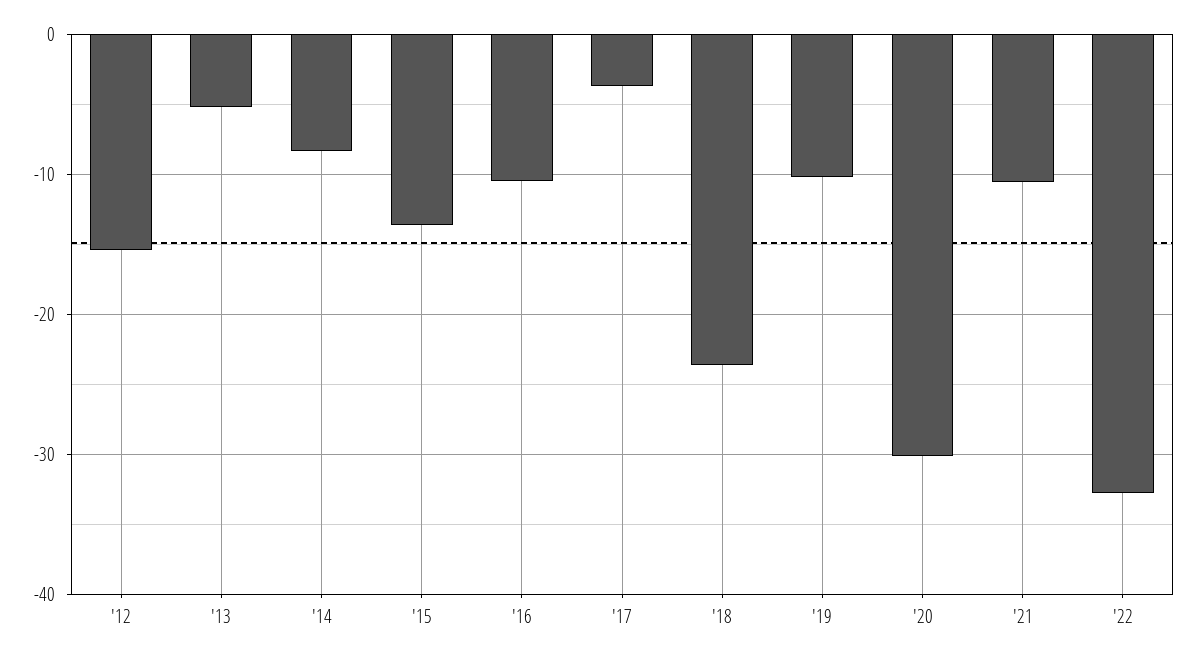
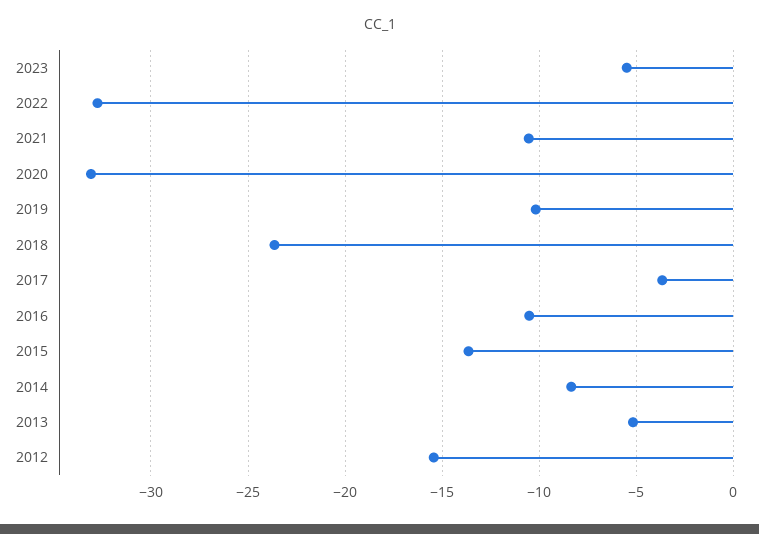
'20: -30 -> -33
2023: none -> -5.5

